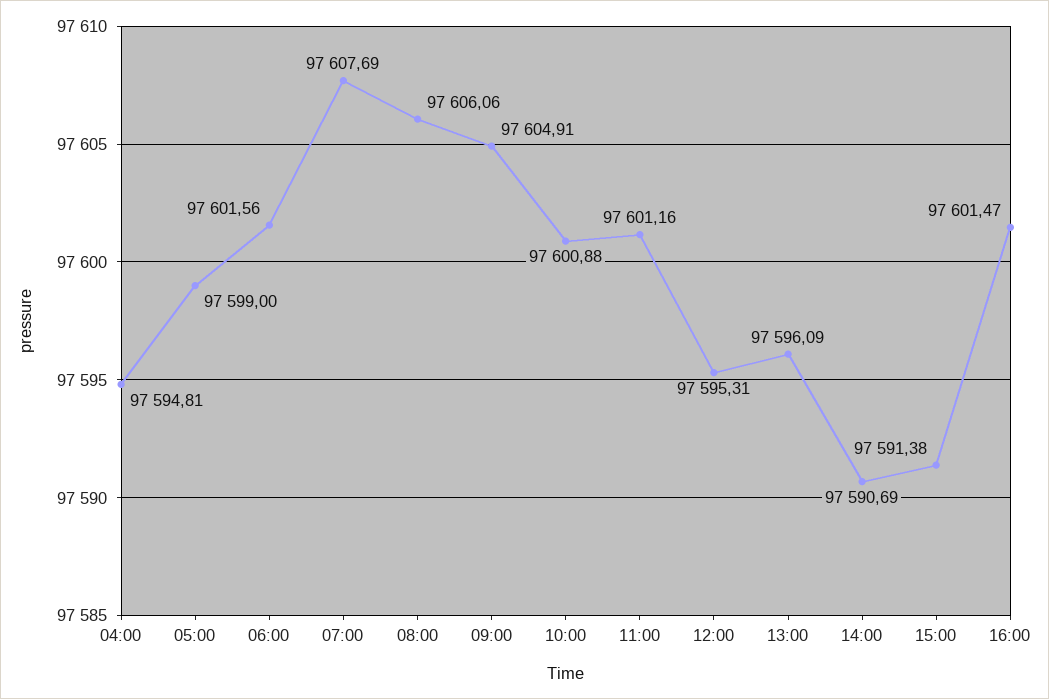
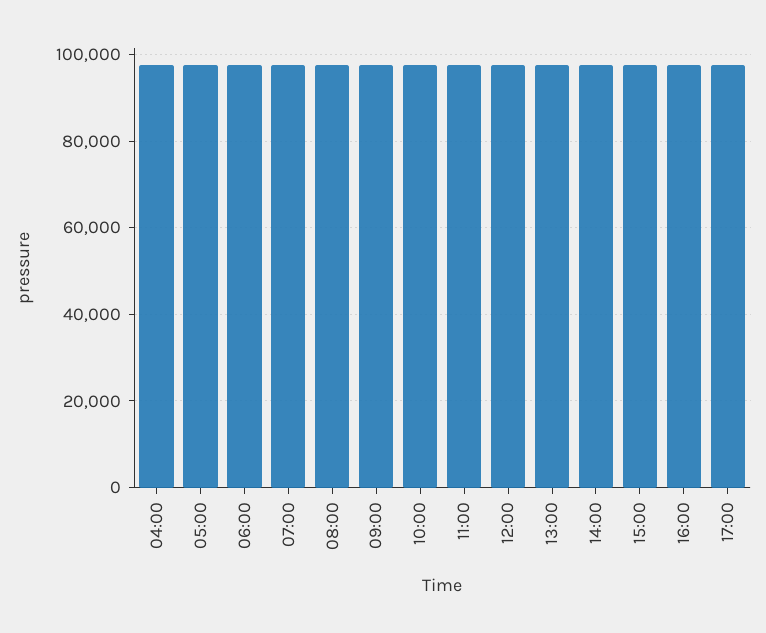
17:00: none -> 98000

